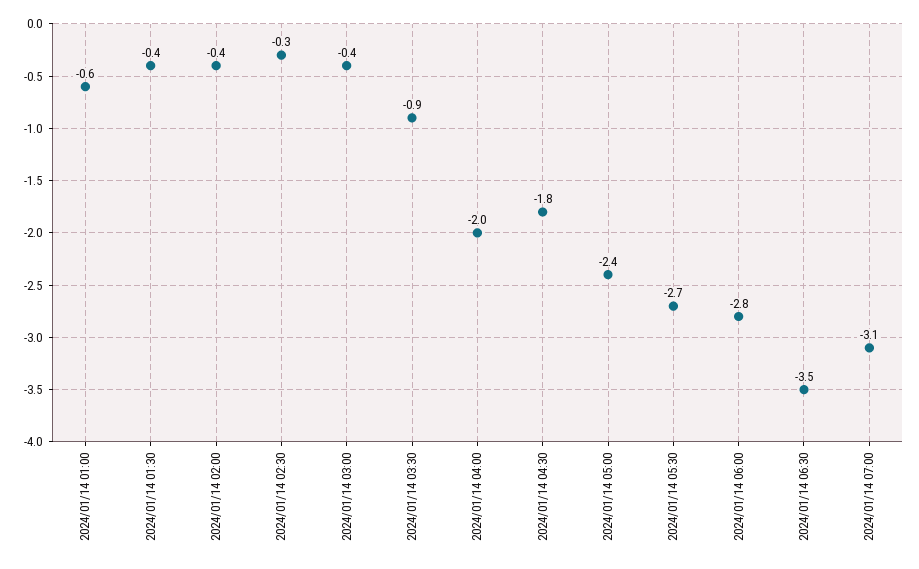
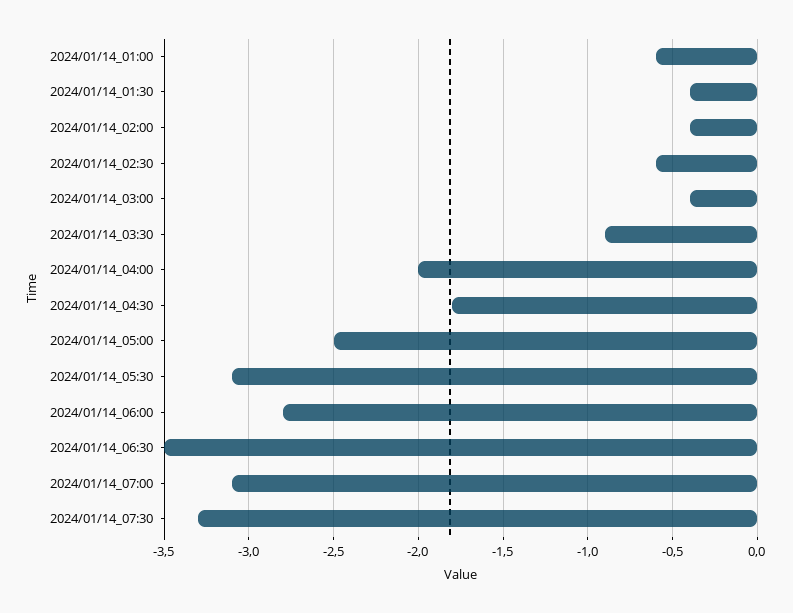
2024/01/14 02:30: -0.3 -> -0.6
2024/01/14 05:00: -2.4 -> -2.5
2024/01/14 05:30: -2.7 -> -3.1
2024/01/14_07:30: none -> -3.3

